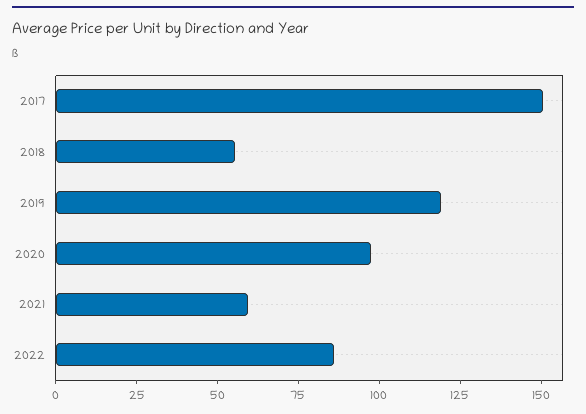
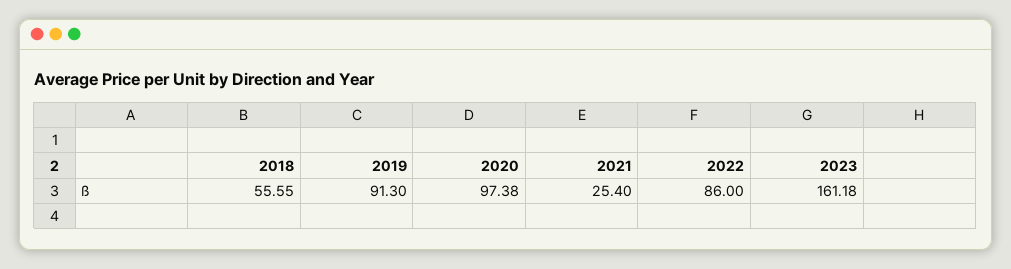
2017: 150 -> none
2019: 120 -> 91.3
2021: 60 -> 25.4
2023: none -> 161.18

